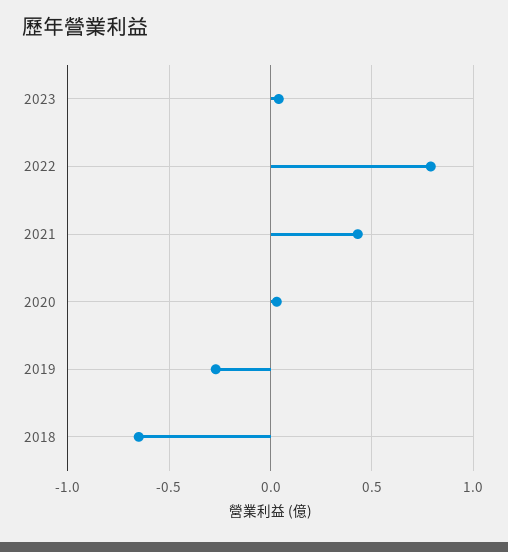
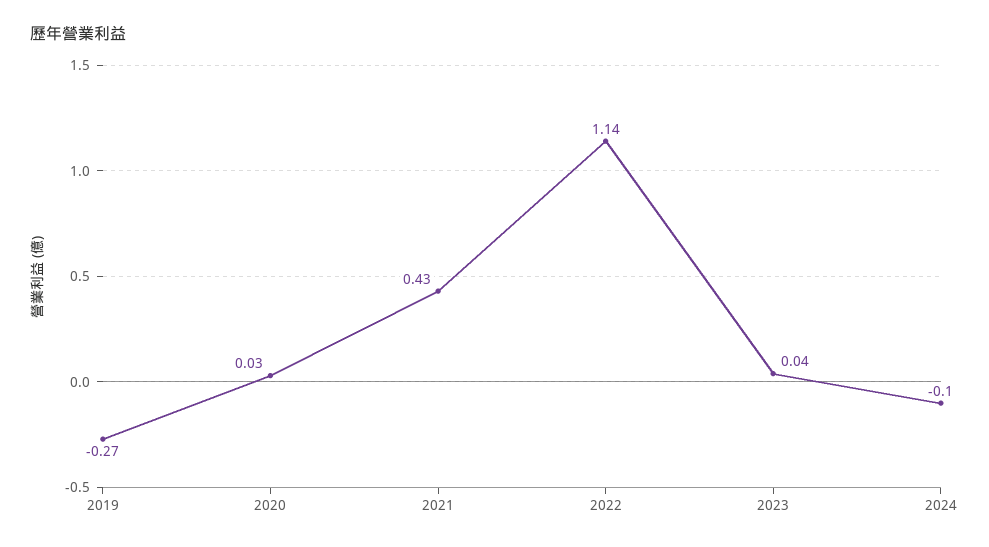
2022: 0.8 -> 1.14
2018: -0.65 -> none
2024: none -> -0.1

